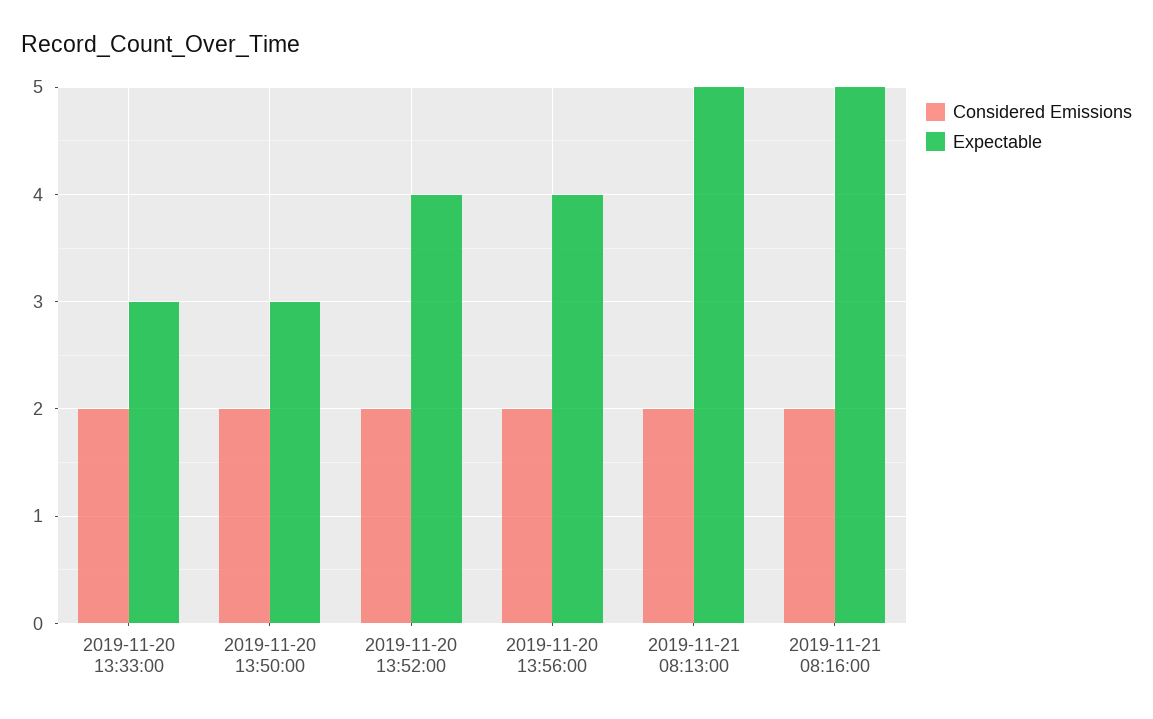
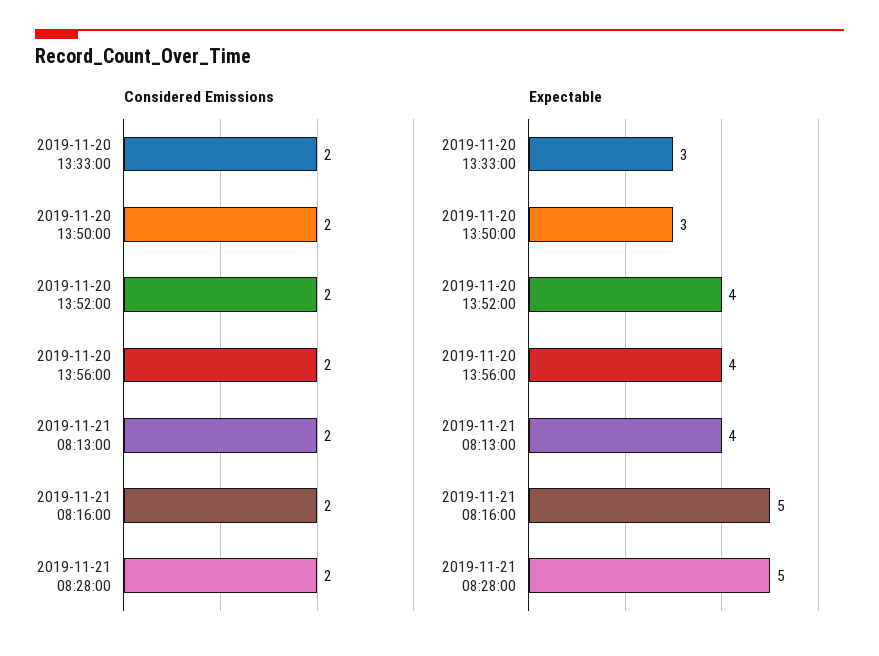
Expectable, 2019-11-21 08:13:00: 5 -> 4
Considered Emissions, 2019-11-21 08:28:00: none -> 2
Expectable, 2019-11-21 08:28:00: none -> 5

